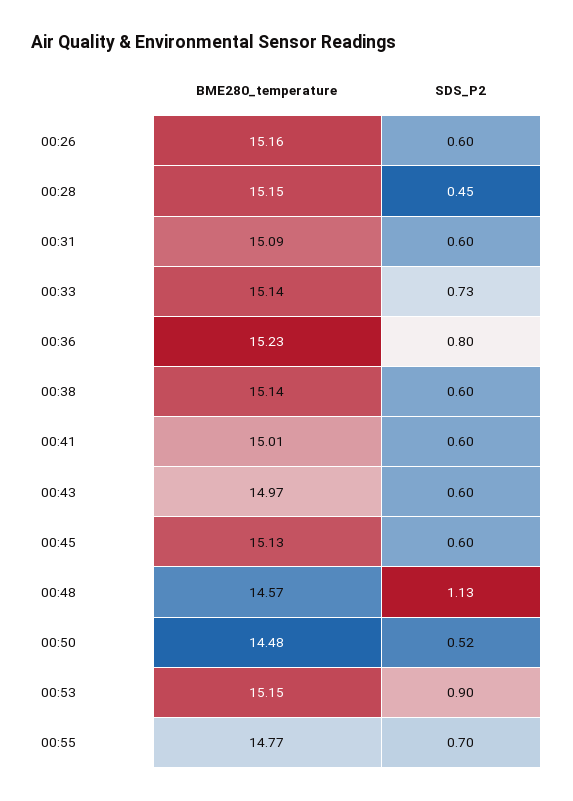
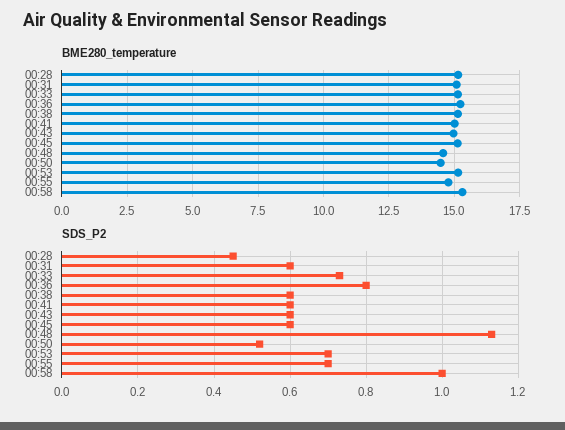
BME280_temperature, 00:26: 15.16 -> none
SDS_P2, 00:26: 0.6 -> none
SDS_P2, 00:53: 0.9 -> 0.7
BME280_temperature, 00:58: none -> 15.25
SDS_P2, 00:58: none -> 1

